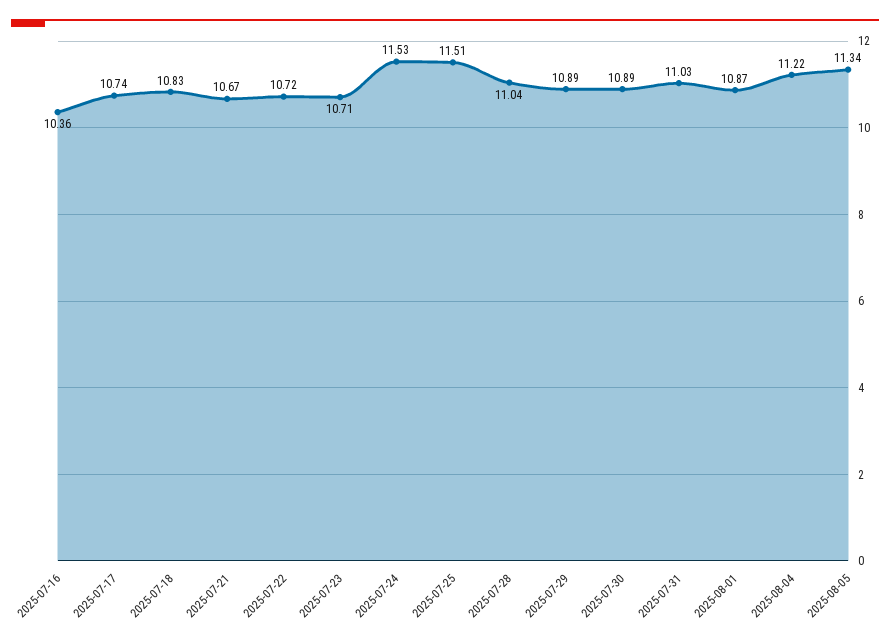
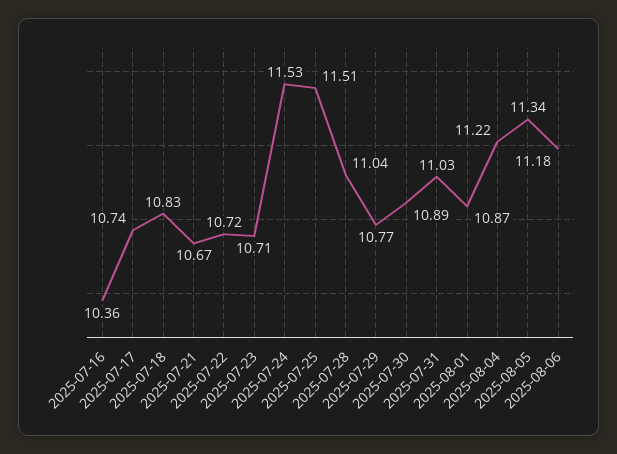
2025-07-29: 10.89 -> 10.77
2025-08-06: none -> 11.18

